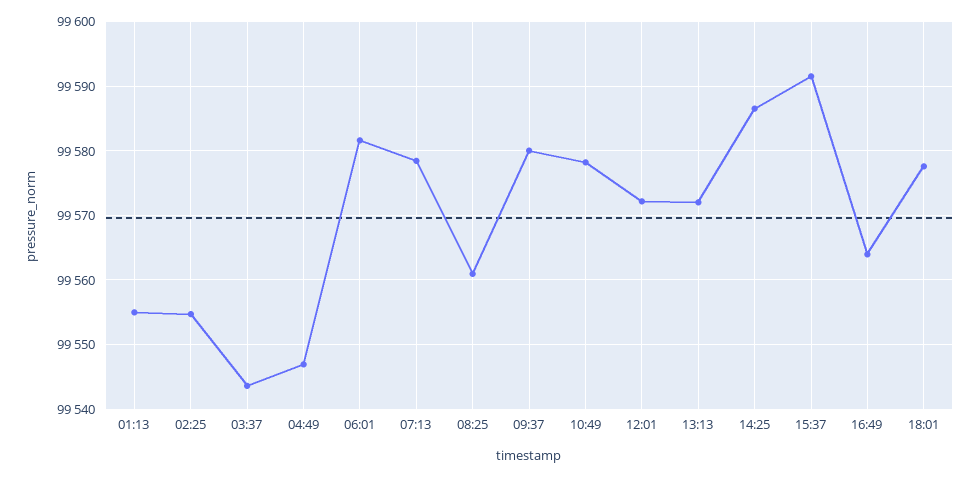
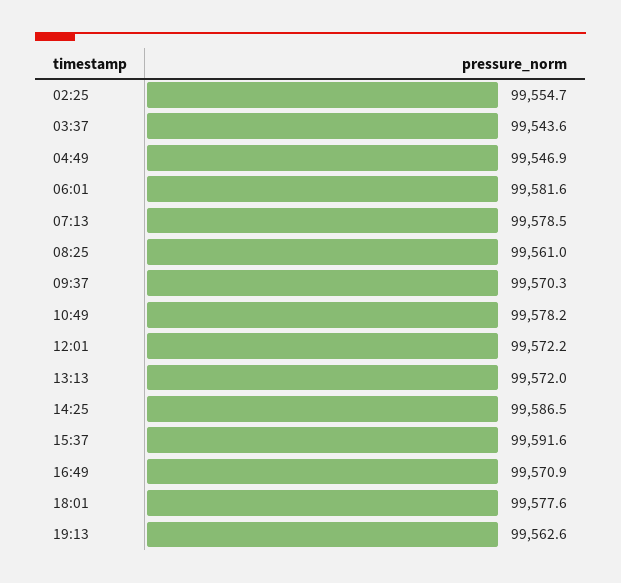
01:13: 99555 -> none
09:37: 99580 -> 99570.3
16:49: 99564 -> 99570.9
19:13: none -> 99562.6

